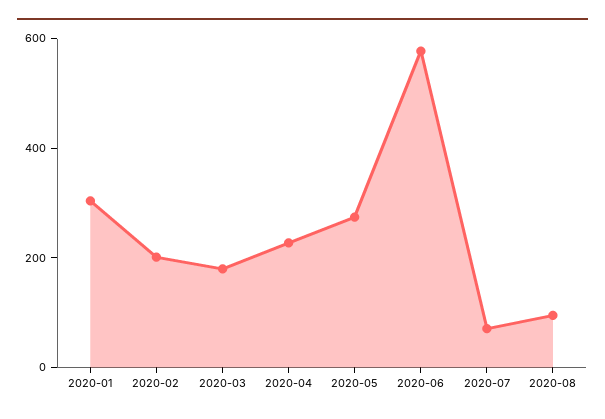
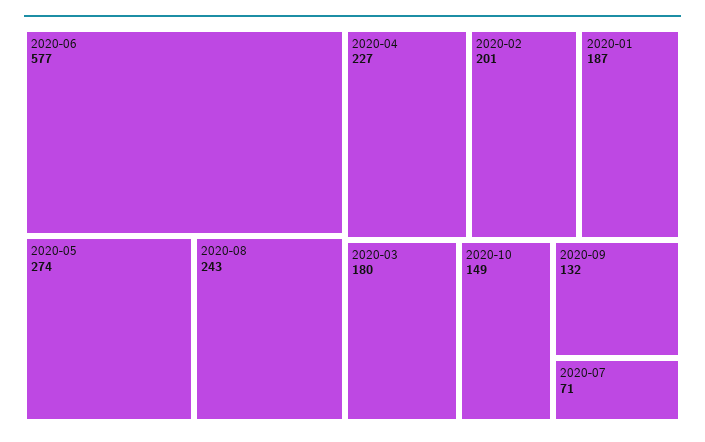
2020-01: 300 -> 187
2020-08: 100 -> 243
2020-10: none -> 149
2020-09: none -> 132

